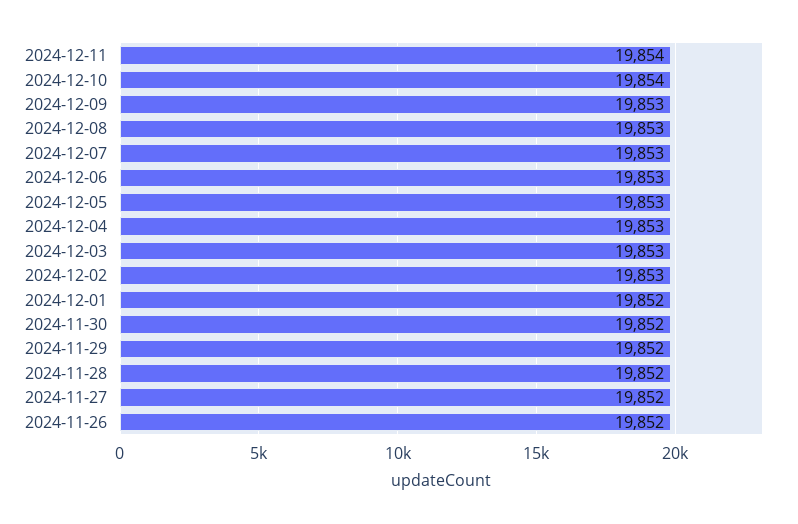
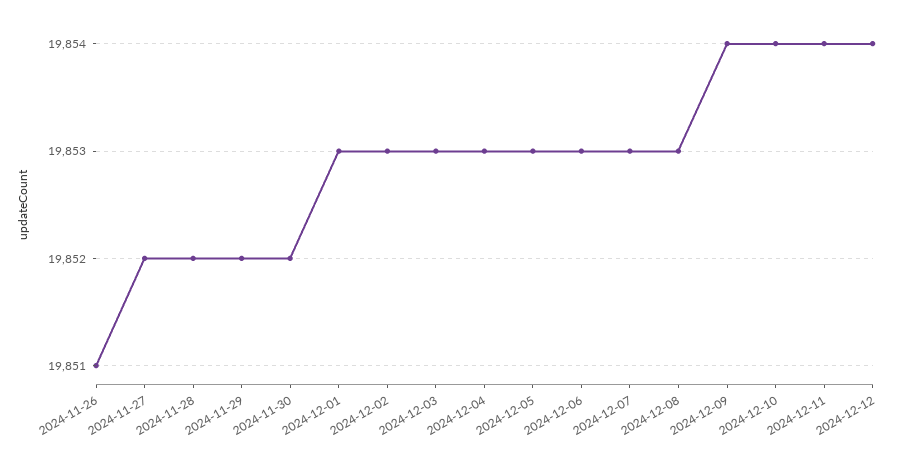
2024-12-09: 19853 -> 19854
2024-12-01: 19852 -> 19853
2024-11-26: 19852 -> 19851
2024-12-12: none -> 19854

